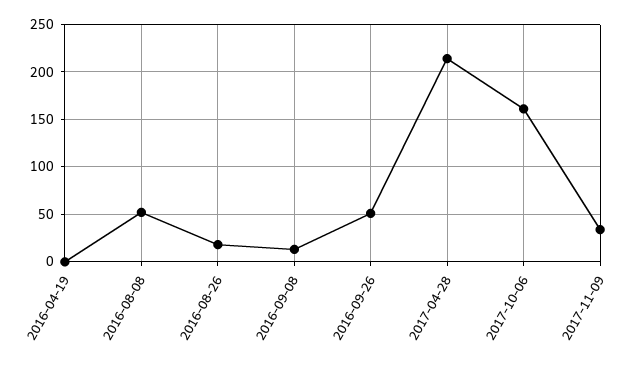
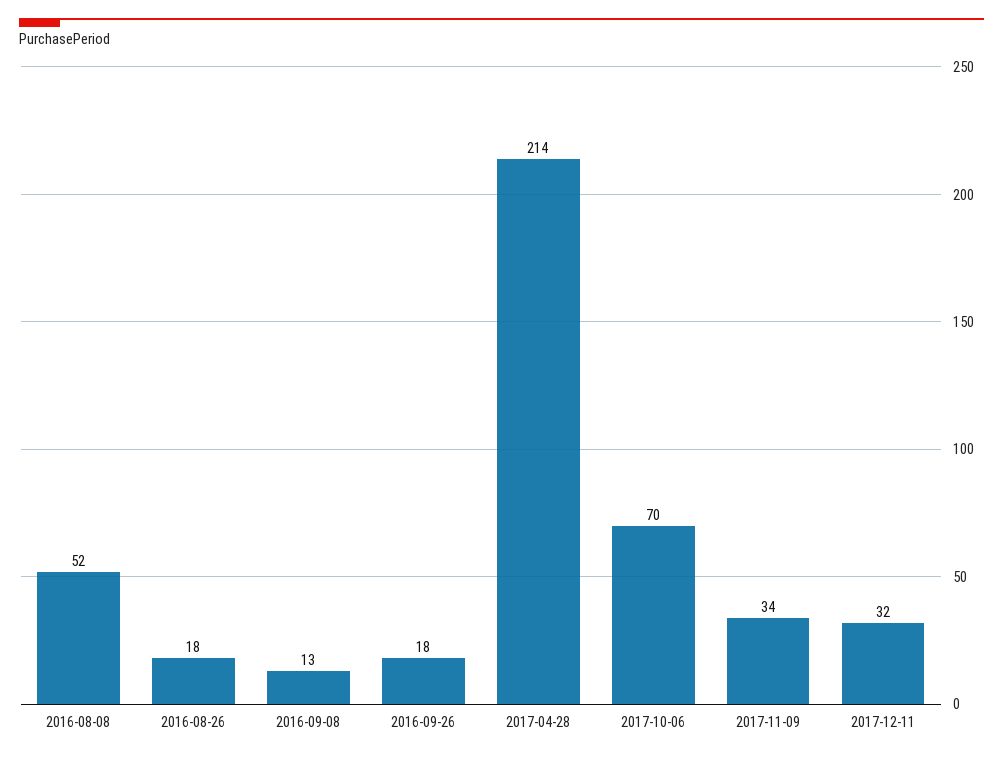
2016-04-19: 0 -> none
2016-09-26: 50 -> 18
2017-10-06: 160 -> 70
2017-12-11: none -> 32

